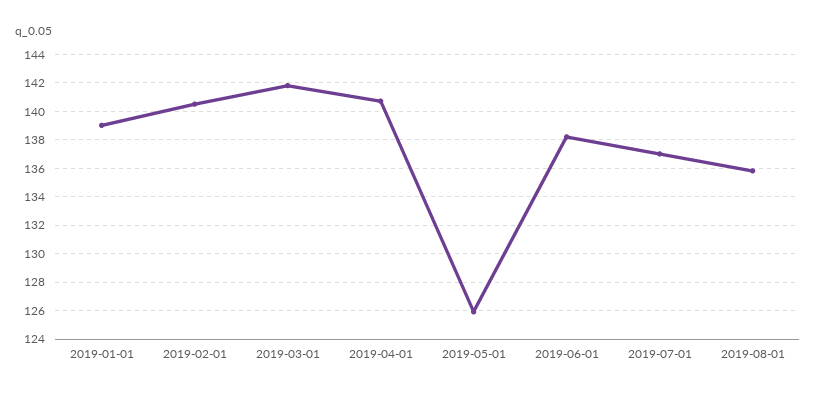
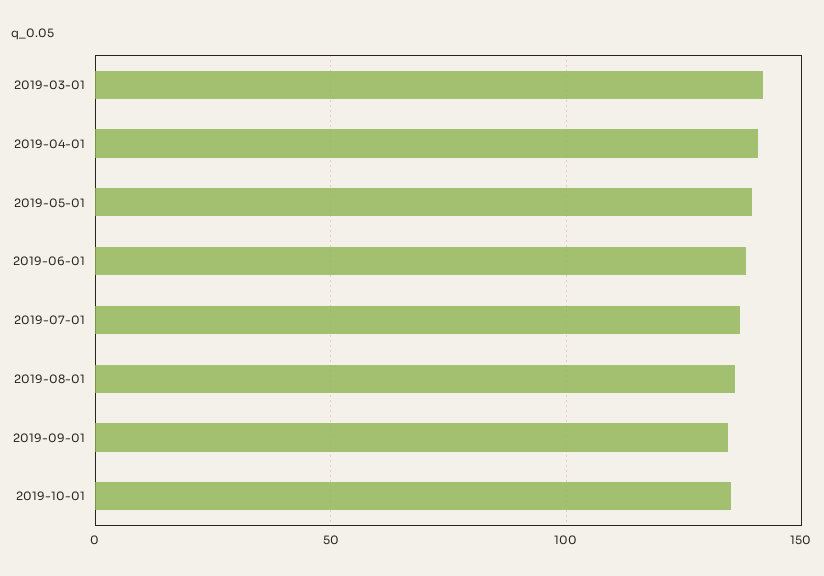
2019-01-01: 139 -> none
2019-02-01: 140.5 -> none
2019-05-01: 126 -> 140
2019-09-01: none -> 135
2019-10-01: none -> 135

